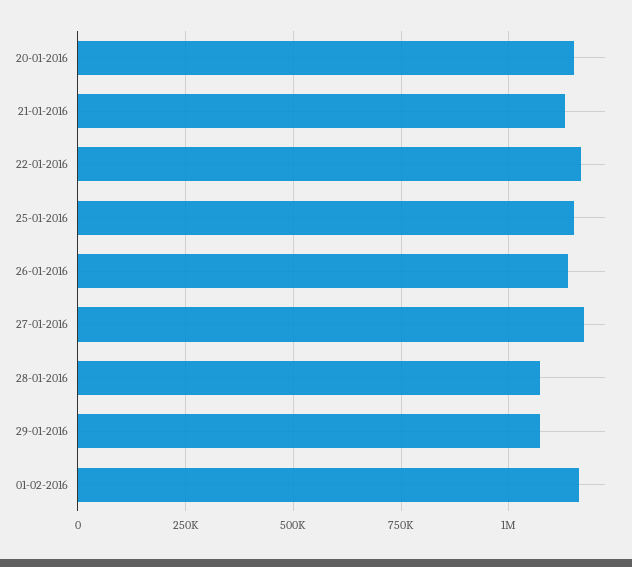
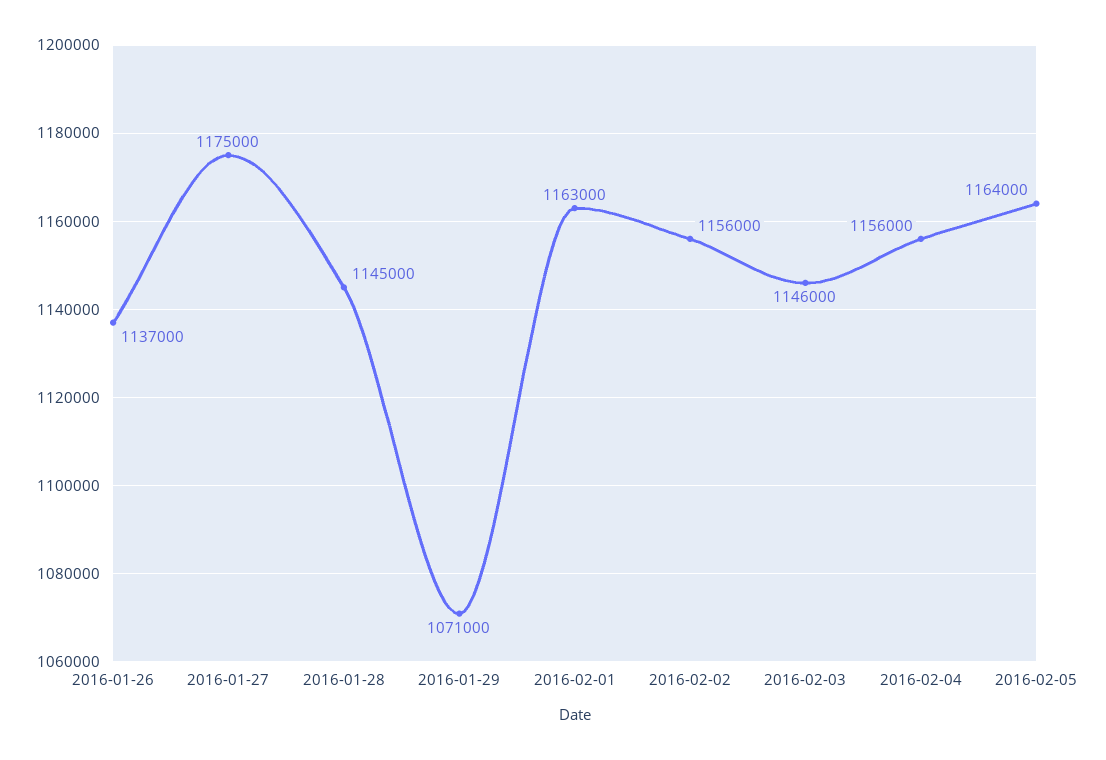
20-01-2016: 1150000 -> none
21-01-2016: 1125000 -> none
22-01-2016: 1175000 -> none
25-01-2016: 1150000 -> none
28-01-2016: 1075000 -> 1145000
2016-02-02: none -> 1156000
2016-02-03: none -> 1146000
2016-02-04: none -> 1156000
2016-02-05: none -> 1164000

